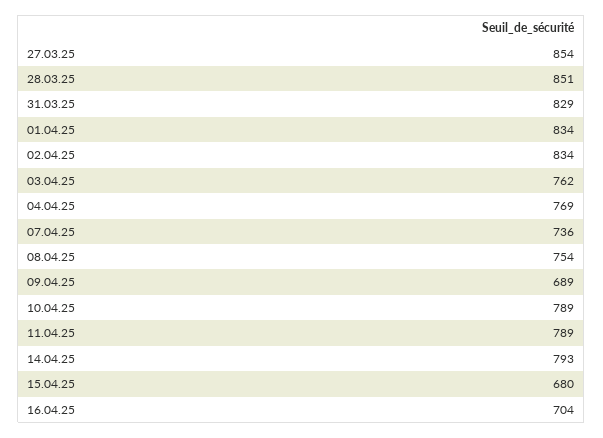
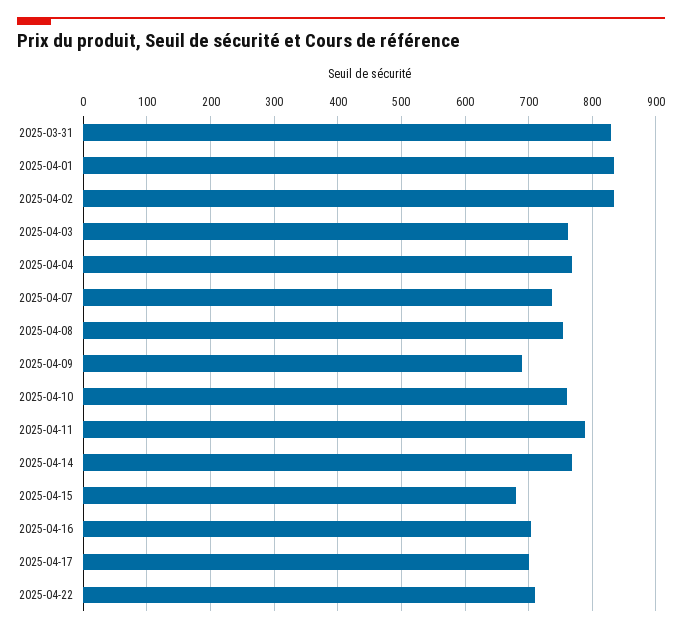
27.03.25: 854 -> none
28.03.25: 851 -> none
10.04.25: 789 -> 760
14.04.25: 793 -> 770
2025-04-17: none -> 700
2025-04-22: none -> 710

